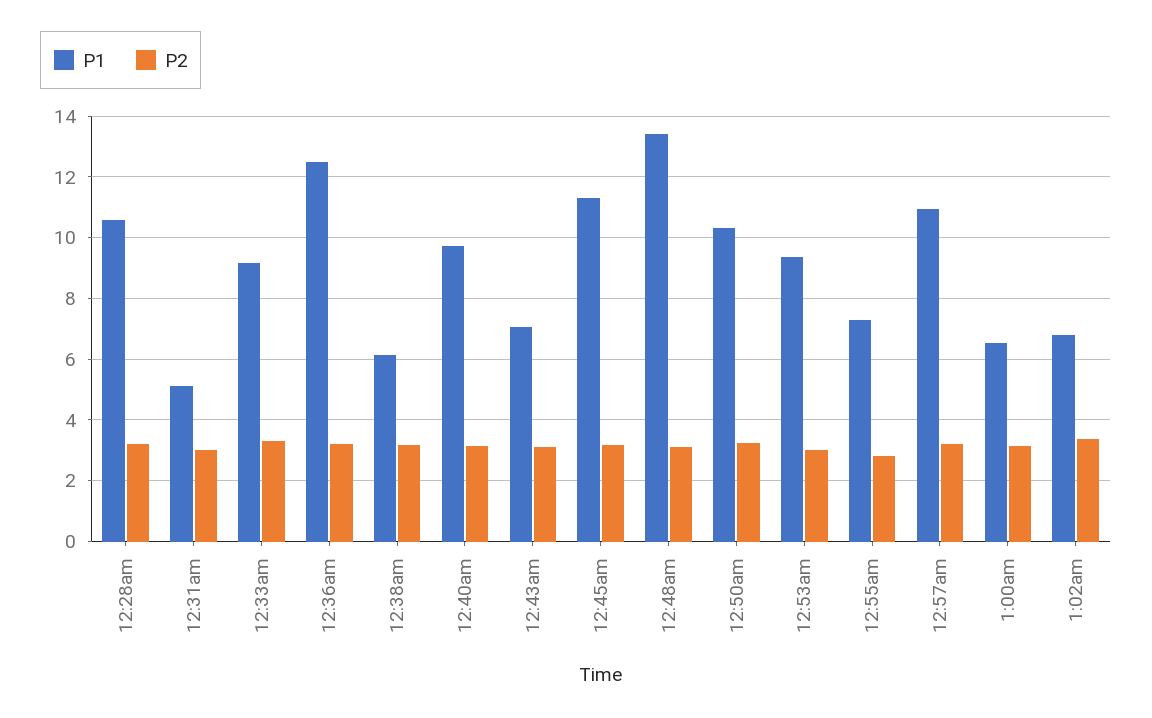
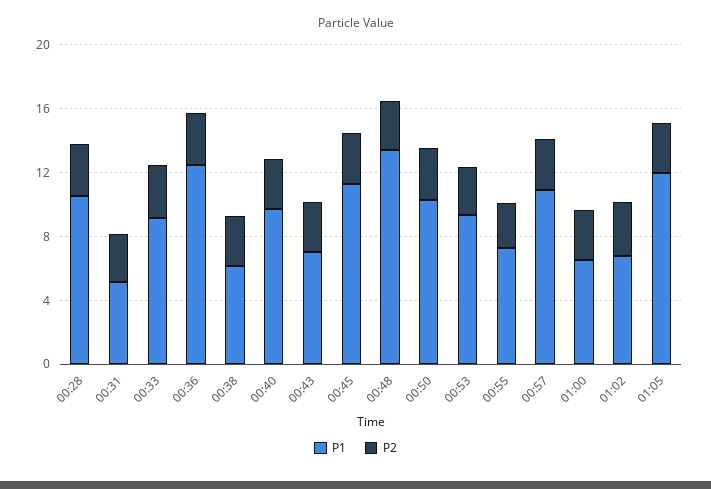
P1, 01:05: none -> 12
P2, 01:05: none -> 3

